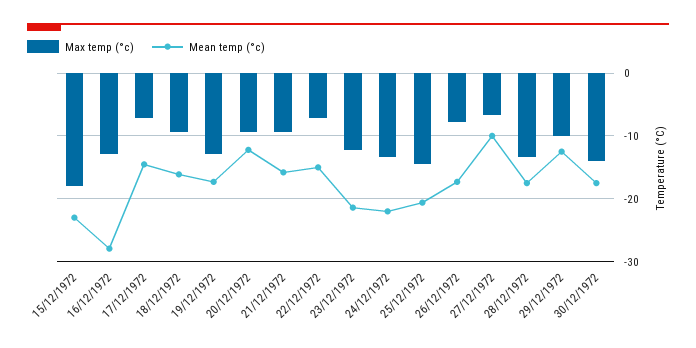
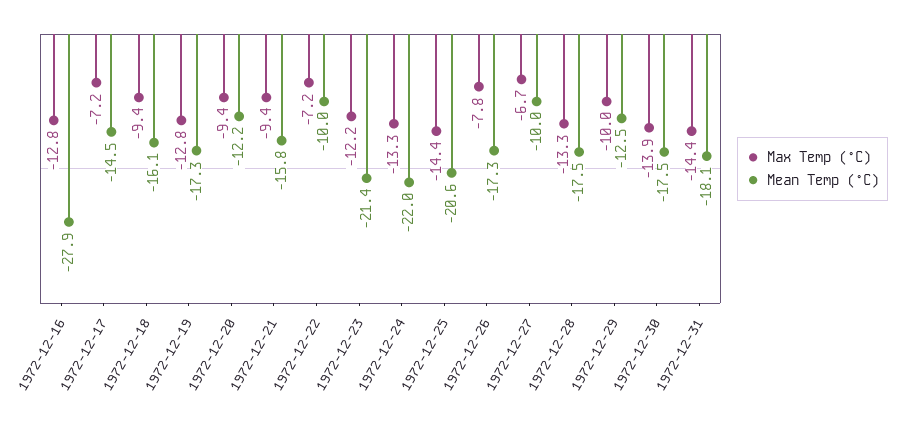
Max temp (°c), 15/12/1972: -18 -> none
Mean temp (°c), 15/12/1972: -23 -> none
Mean temp (°c), 22/12/1972: -15 -> -10
Max temp (°c), 1972-12-31: none -> -14.4
Mean temp (°c), 1972-12-31: none -> -18.1

